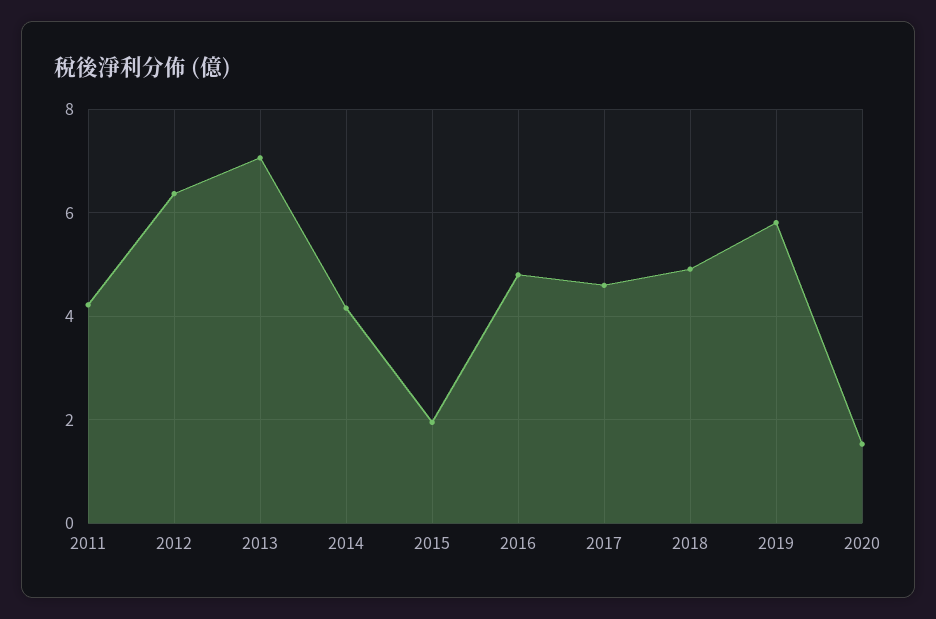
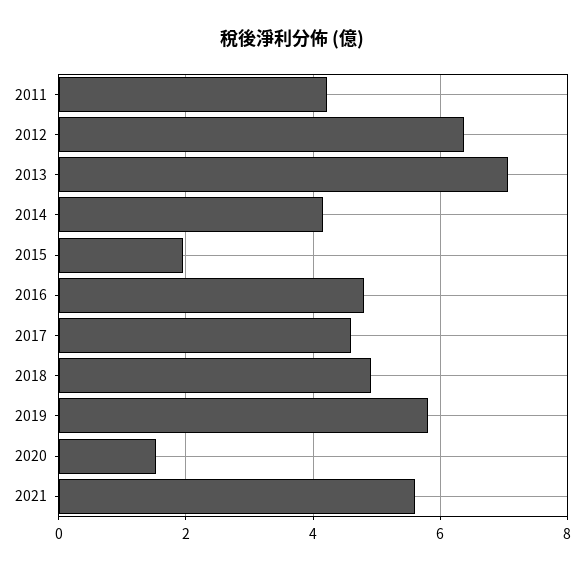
2021: none -> 5.6

